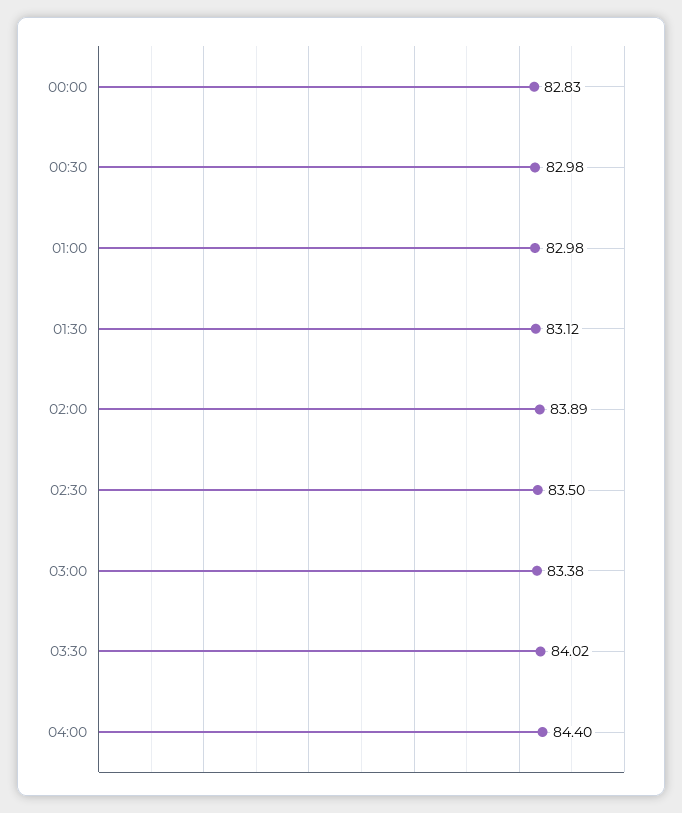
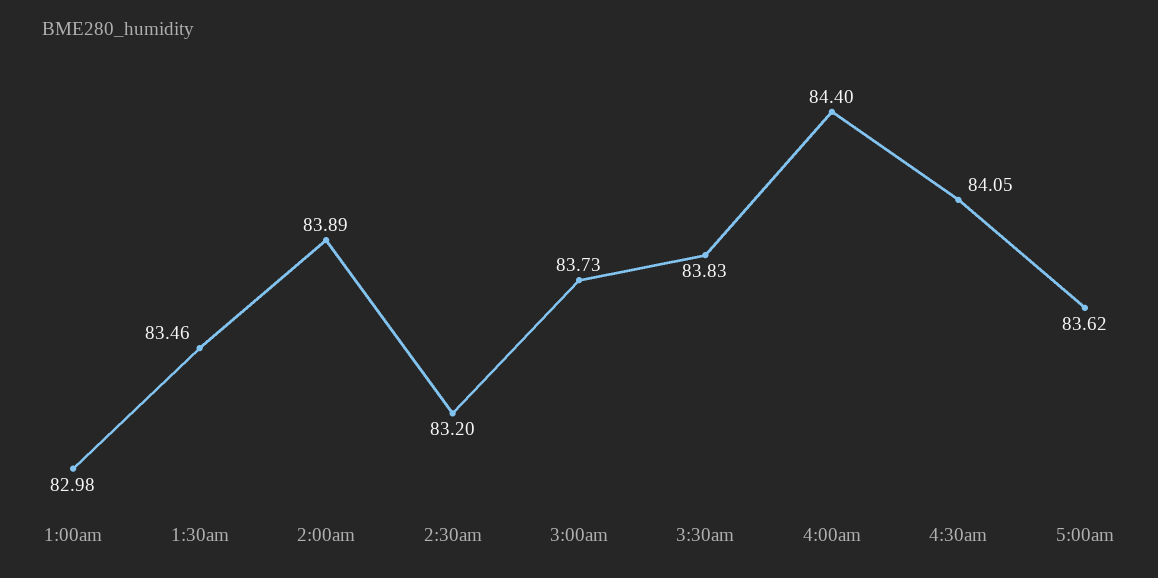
00:00: 82.83 -> none
00:30: 82.98 -> none
01:30: 83.12 -> 83.46
02:30: 83.5 -> 83.2
03:00: 83.38 -> 83.73
03:30: 84.02 -> 83.83
4:30am: none -> 84.05
5:00am: none -> 83.62

